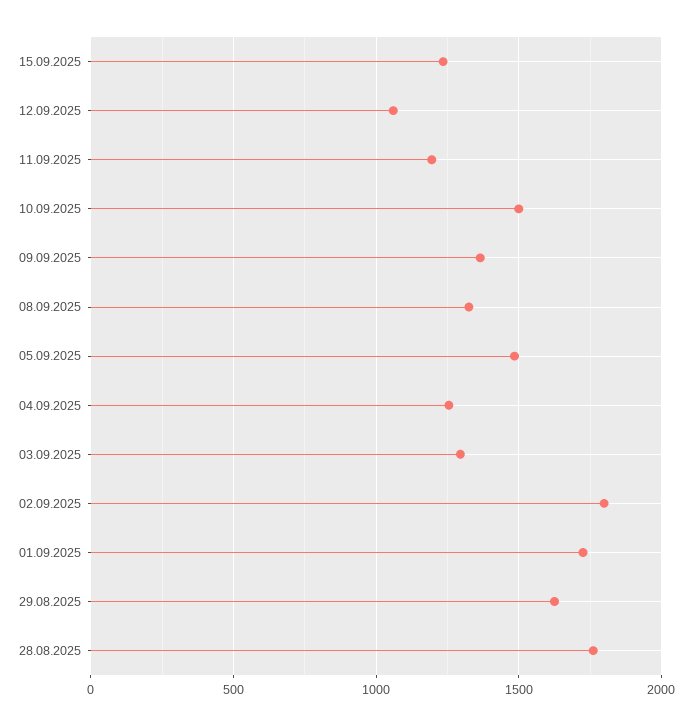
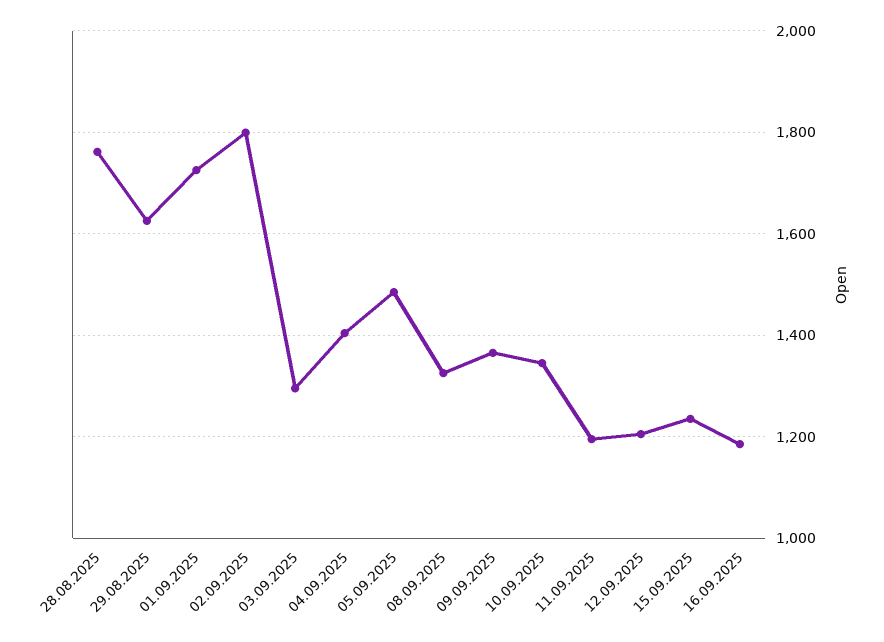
12.09.2025: 1050 -> 1200
10.09.2025: 1500 -> 1340
04.09.2025: 1250 -> 1400
16.09.2025: none -> 1180

